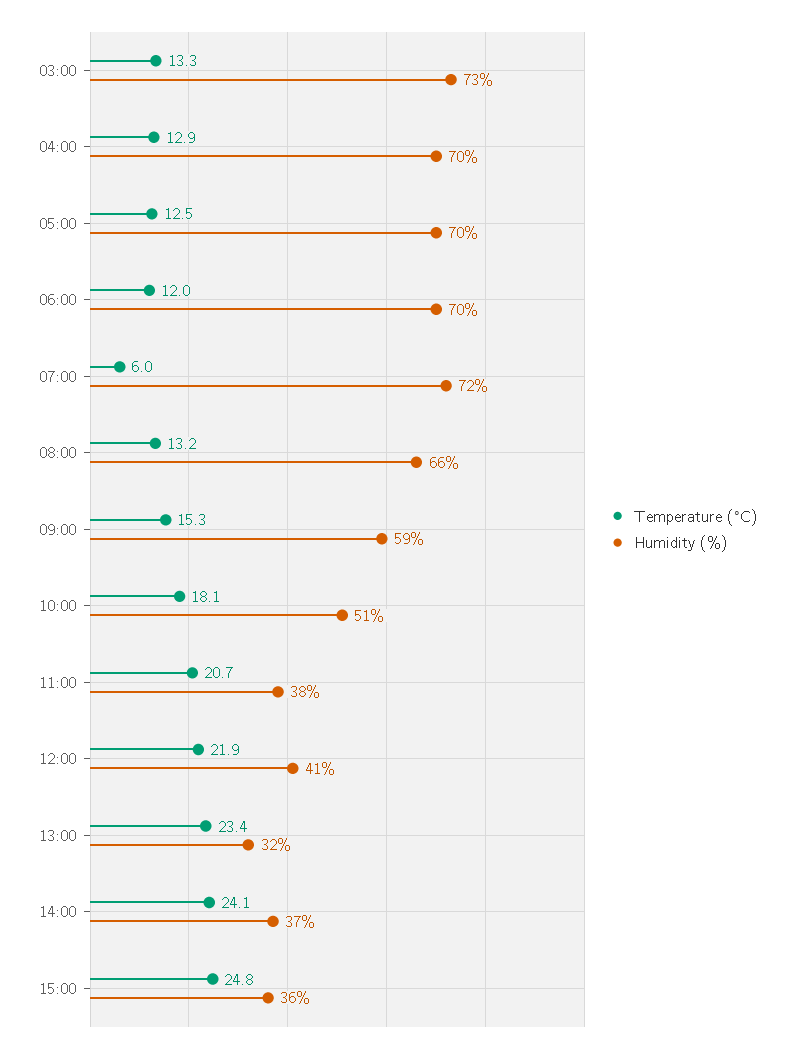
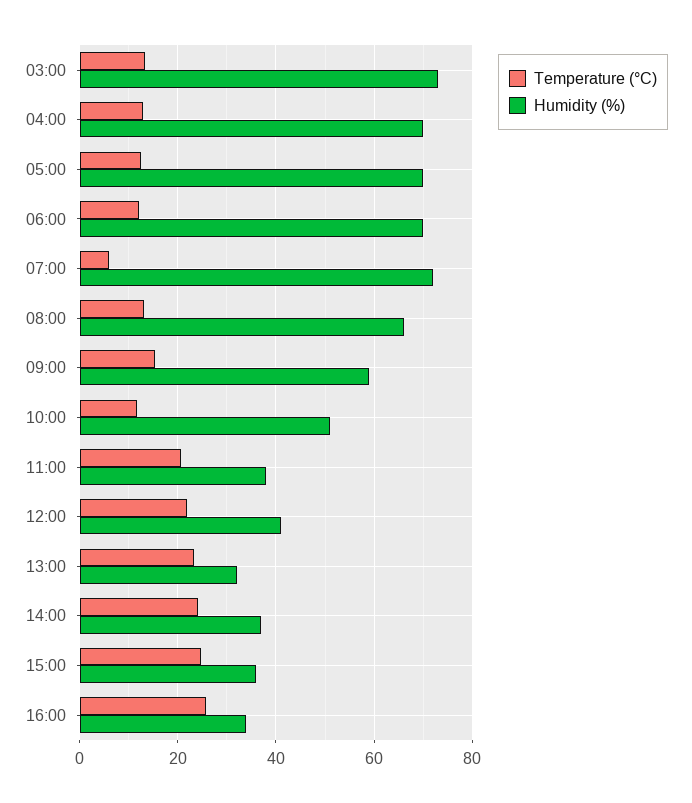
Temperature (°C), 10:00: 18.1 -> 12
Temperature (°C), 16:00: none -> 26
Humidity (%), 16:00: none -> 34

